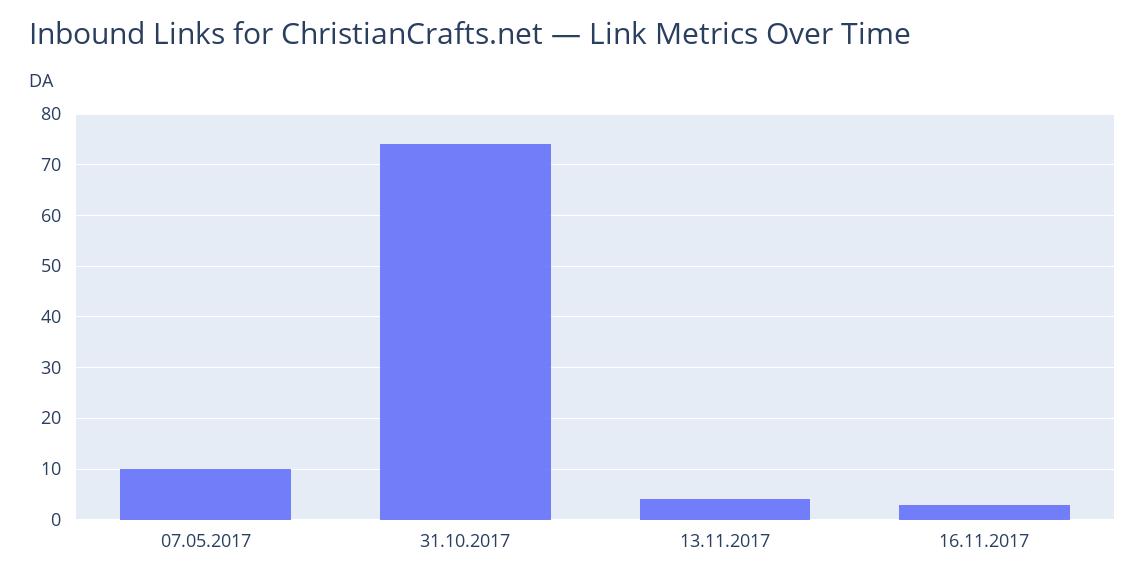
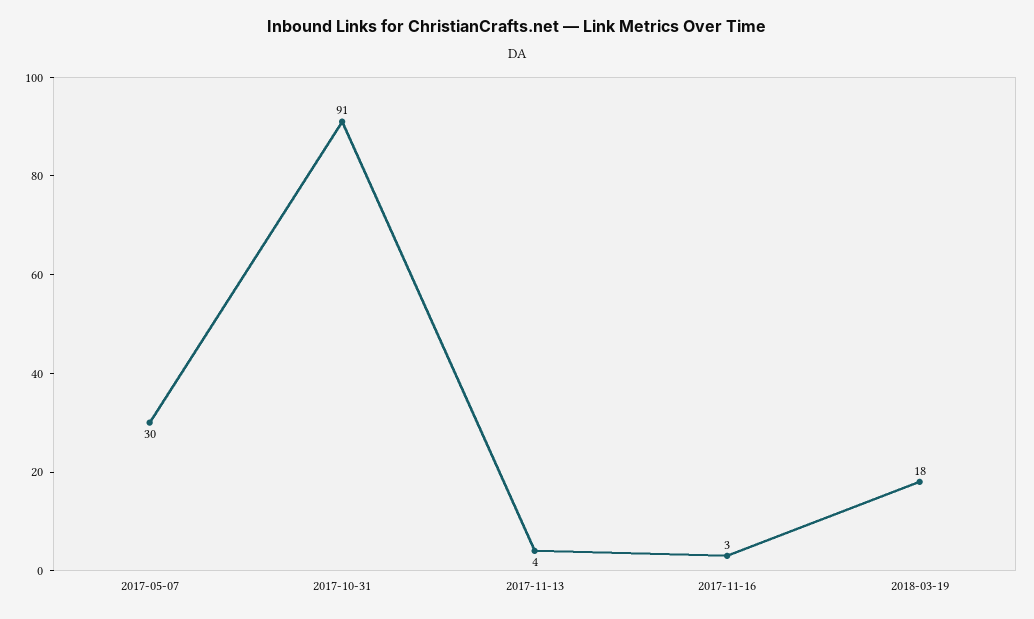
07.05.2017: 10 -> 30
31.10.2017: 75 -> 91
2018-03-19: none -> 18

